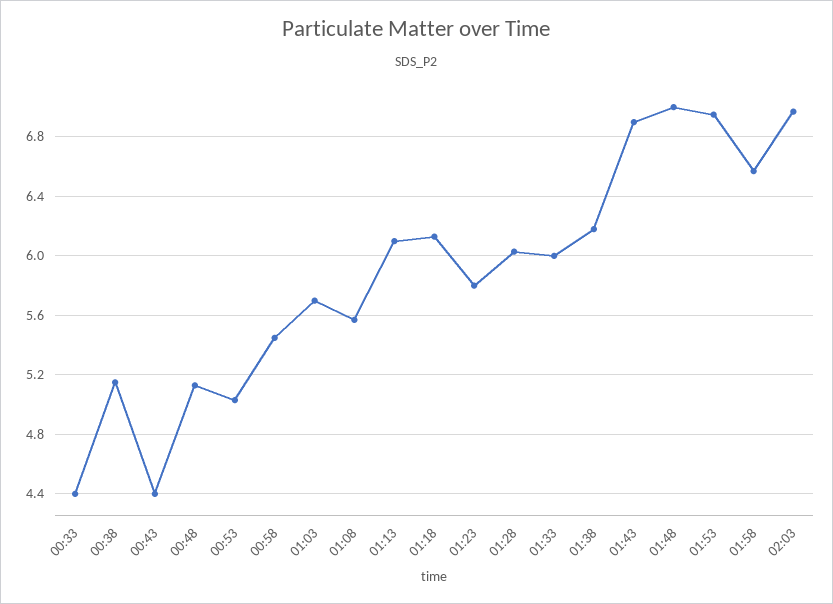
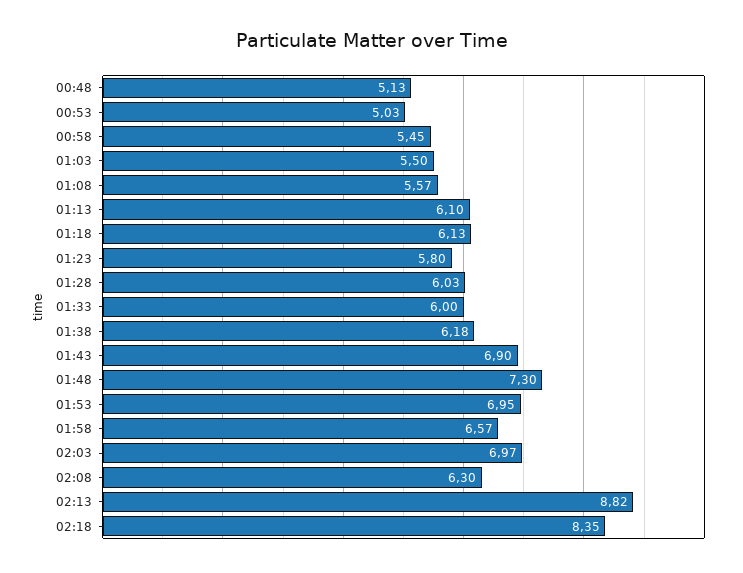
00:33: 4.4 -> none
00:38: 5.15 -> none
00:43: 4.4 -> none
01:03: 5.7 -> 5.5
01:48: 7 -> 7.3
02:08: none -> 6.3
02:13: none -> 8.82
02:18: none -> 8.35

